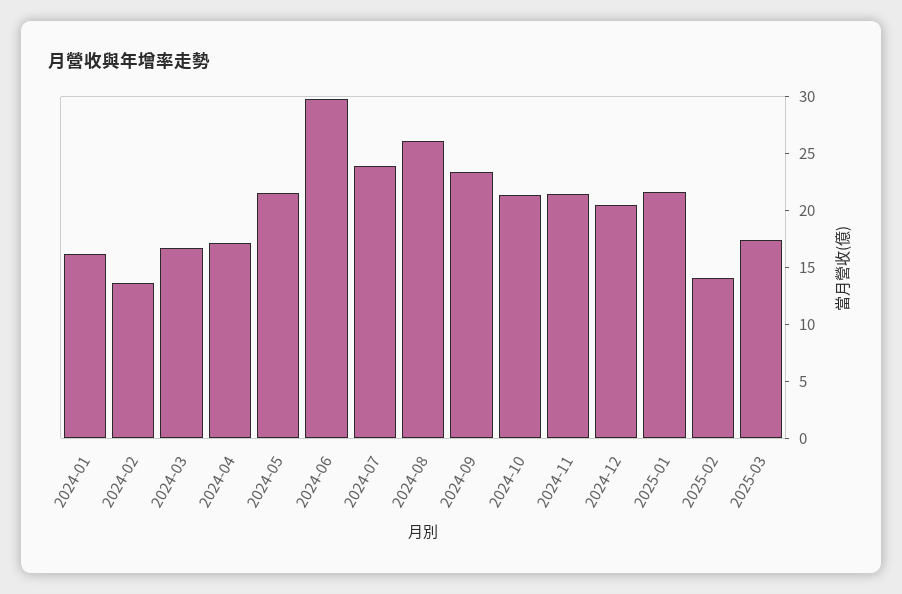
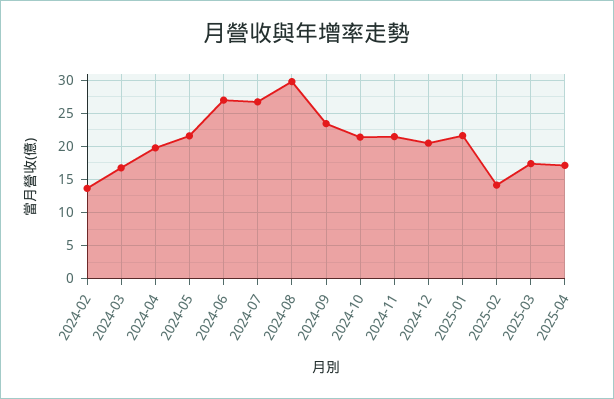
2024-01: 16 -> none
2024-04: 17 -> 20
2024-06: 30 -> 27
2024-07: 24 -> 27
2024-08: 26 -> 30
2025-04: none -> 17

